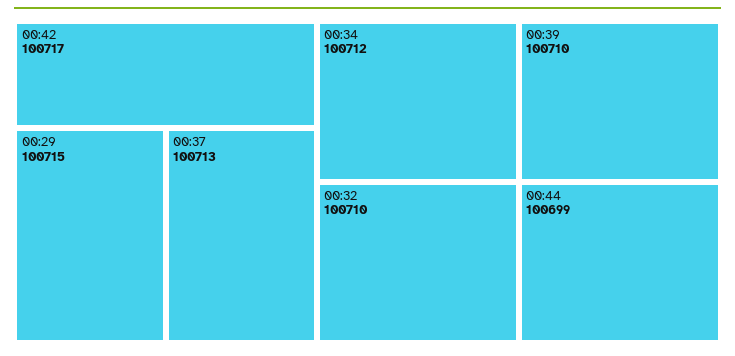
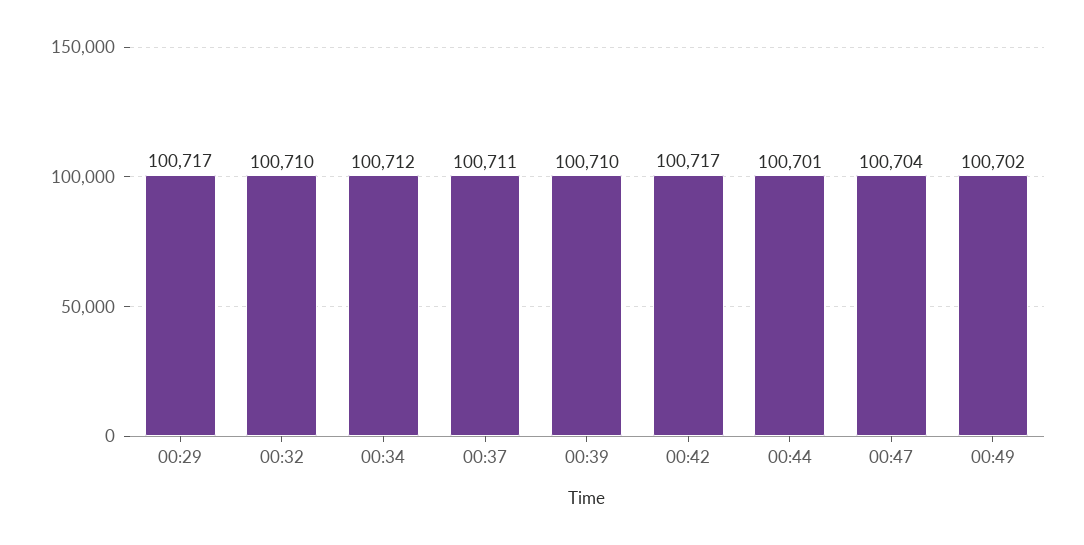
00:29: 100715 -> 100717
00:37: 100713 -> 100711
00:44: 100699 -> 100701
00:47: none -> 100704
00:49: none -> 100702

